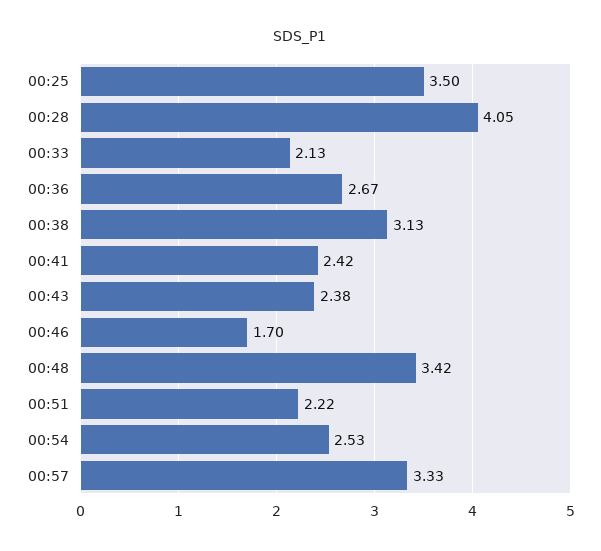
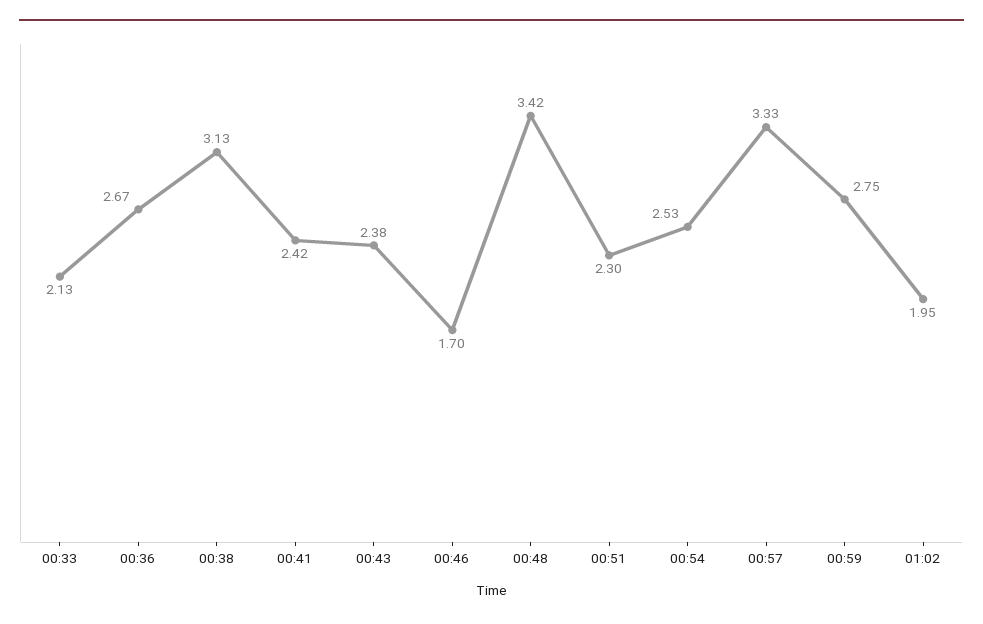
00:25: 3.5 -> none
00:28: 4.05 -> none
00:51: 2.22 -> 2.3
00:59: none -> 2.75
01:02: none -> 1.95

